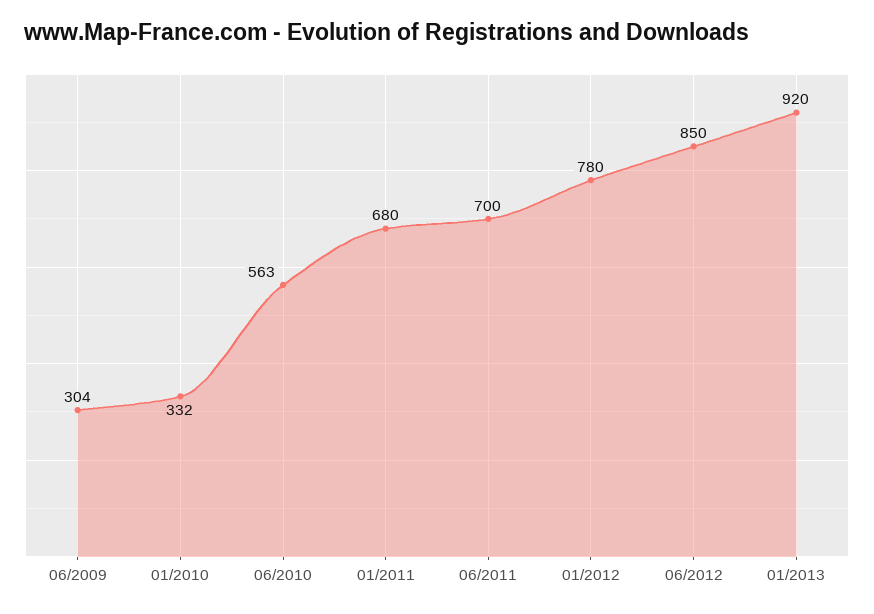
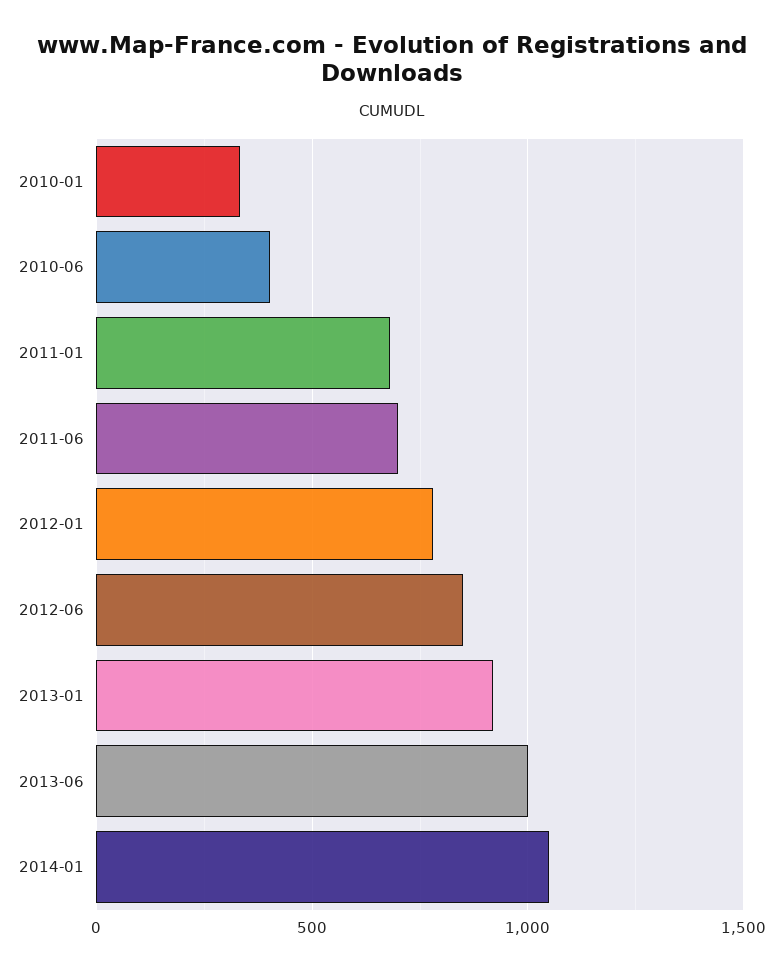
06/2009: 304 -> none
06/2010: 563 -> 400
2013-06: none -> 1000
2014-01: none -> 1050

